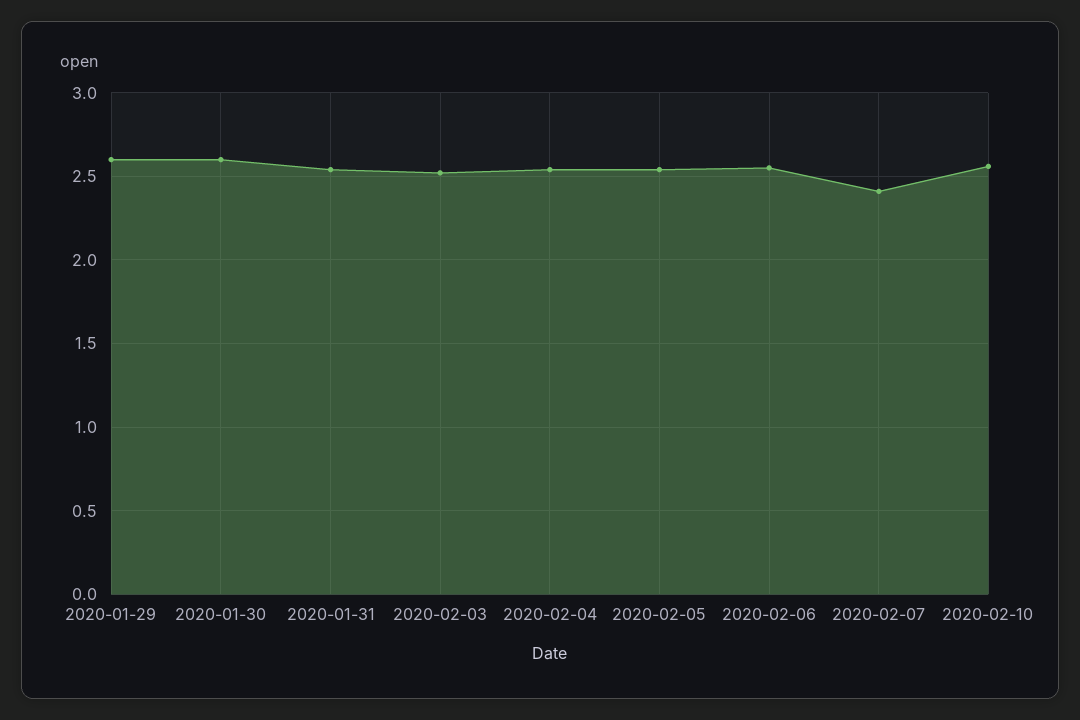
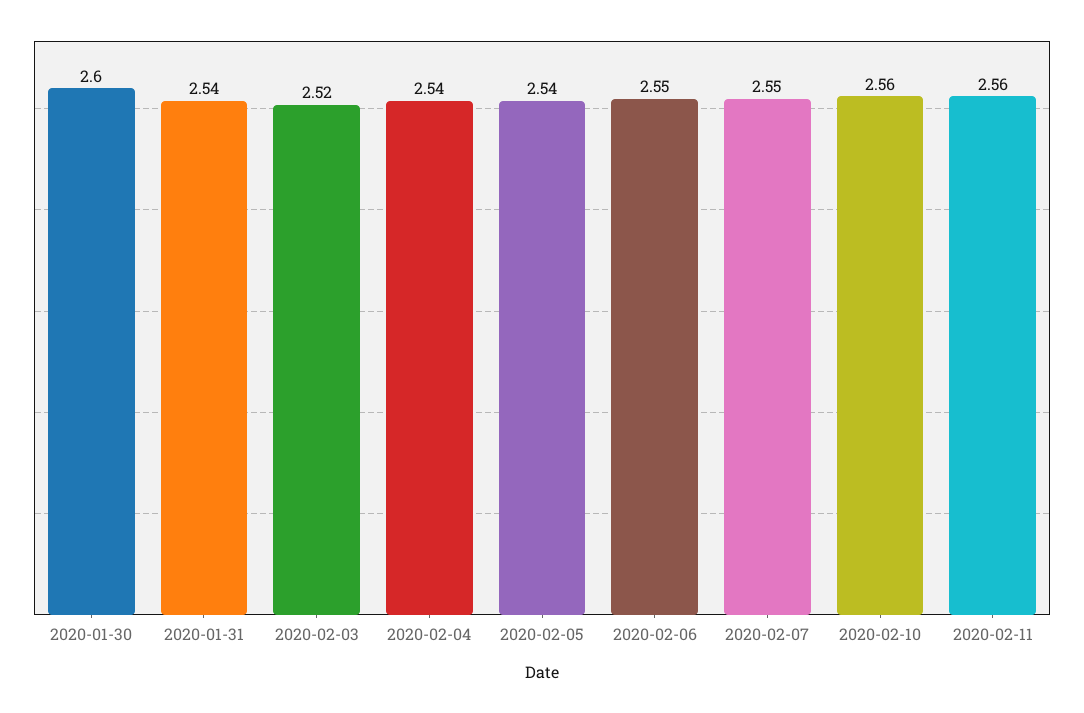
2020-01-29: 2.6 -> none
2020-02-07: 2.4 -> 2.55
2020-02-11: none -> 2.56

